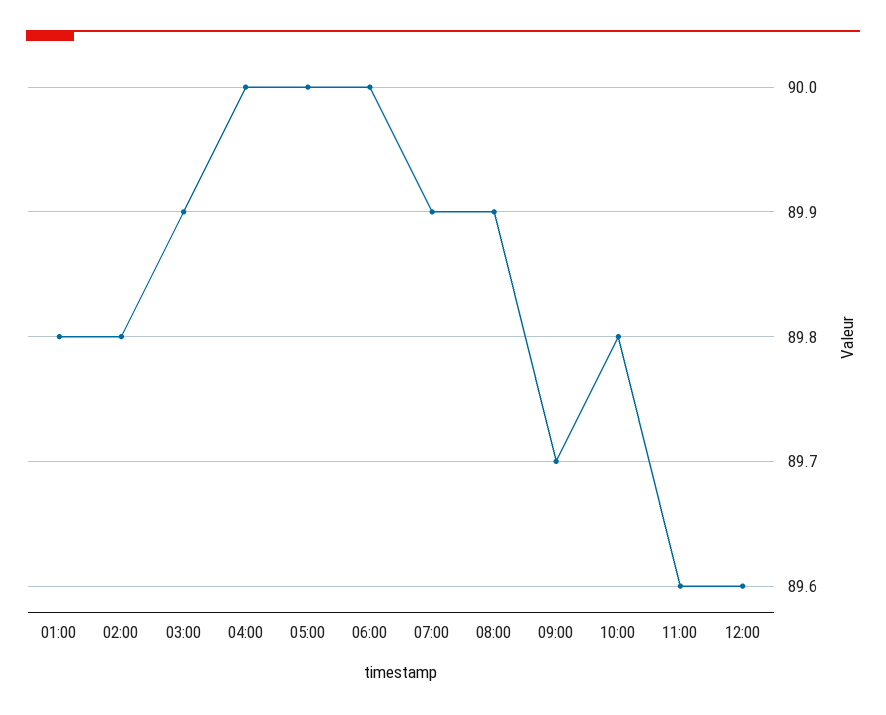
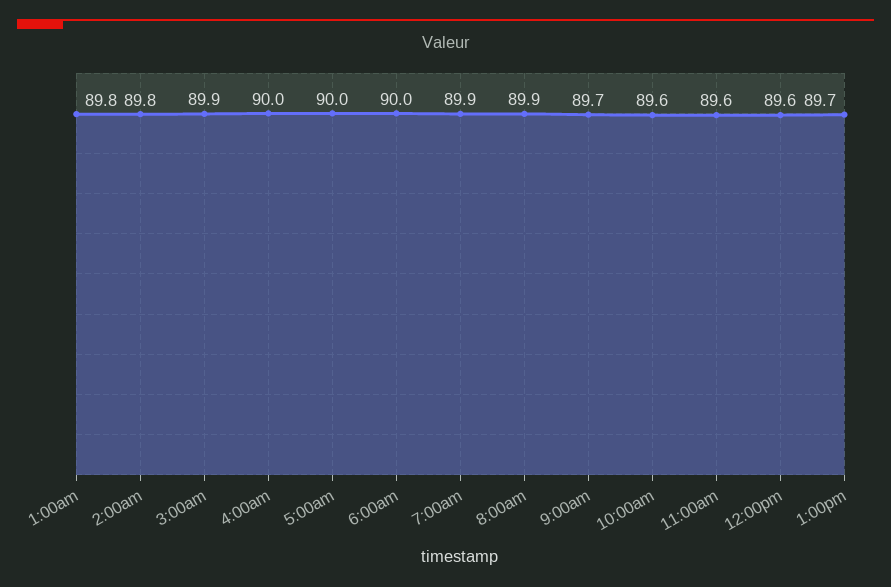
10:00: 89.8 -> 89.6
1:00pm: none -> 89.7

